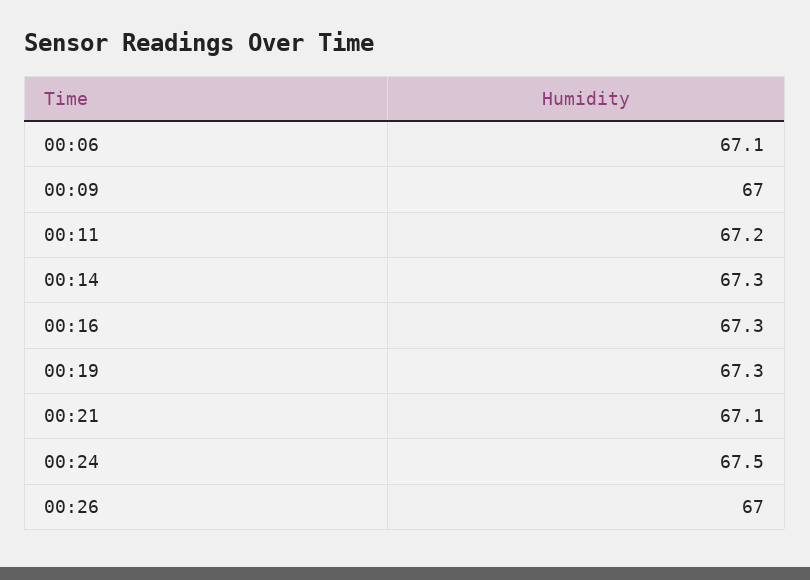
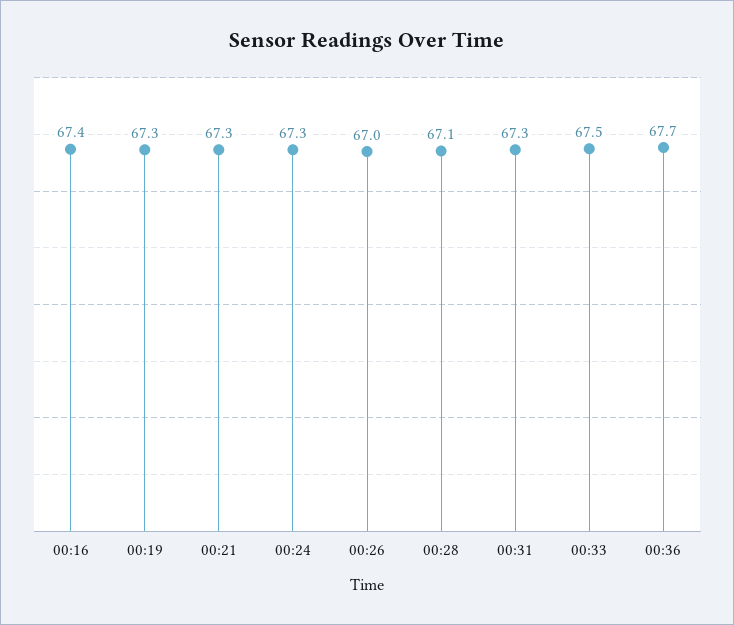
00:06: 67.1 -> none
00:09: 67 -> none
00:11: 67.2 -> none
00:14: 67.3 -> none
00:16: 67.3 -> 67.4
00:21: 67.1 -> 67.3
00:24: 67.5 -> 67.3
00:28: none -> 67.1
00:31: none -> 67.3
00:33: none -> 67.5
00:36: none -> 67.7

